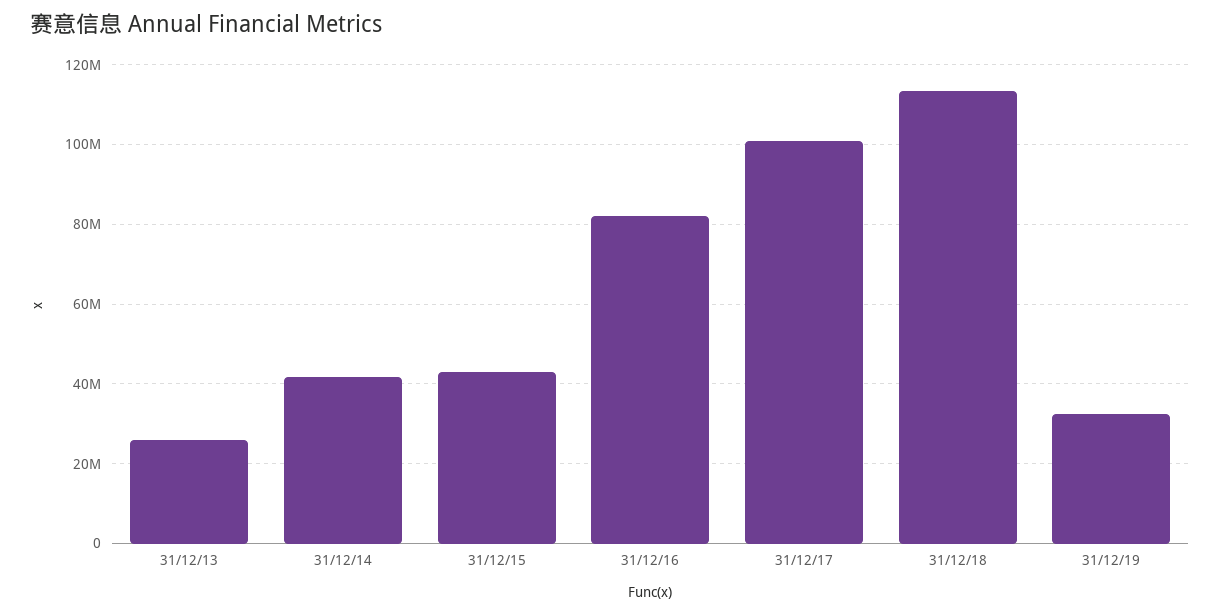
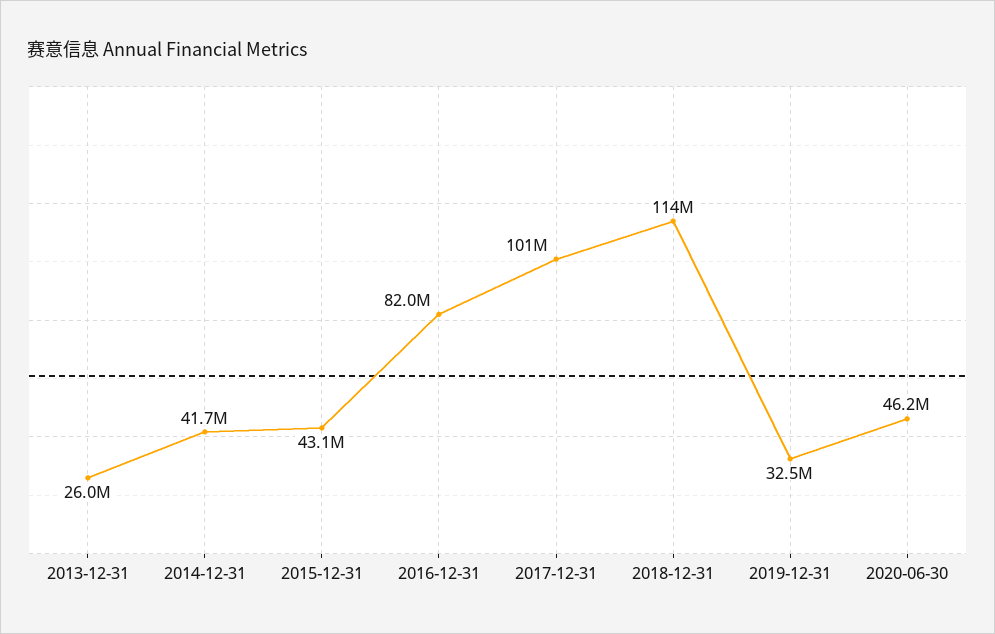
2020-06-30: none -> 46200000

